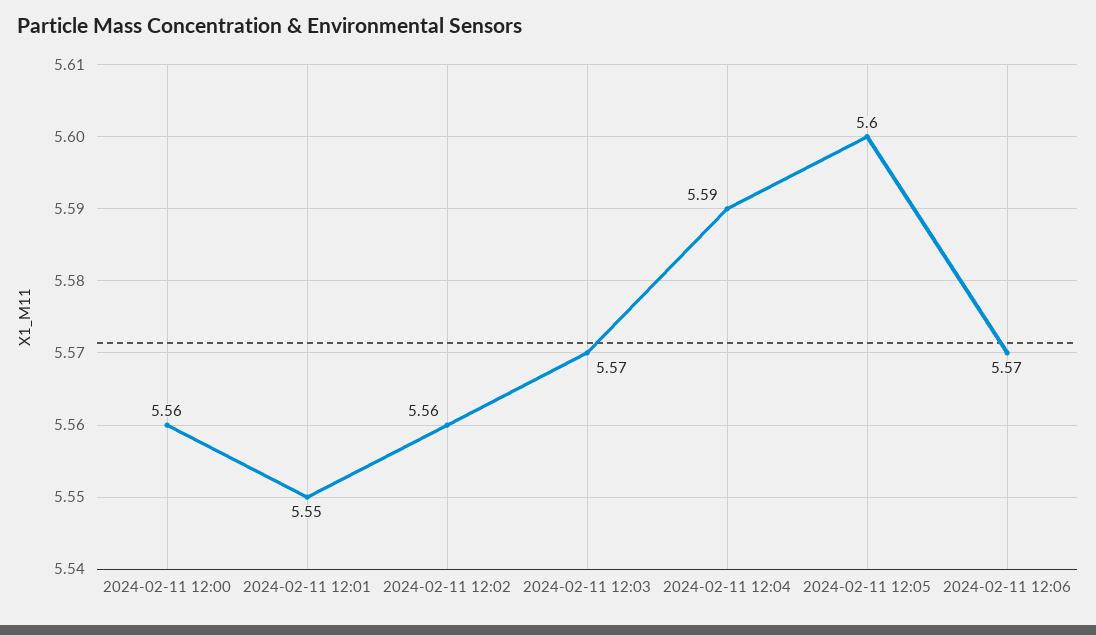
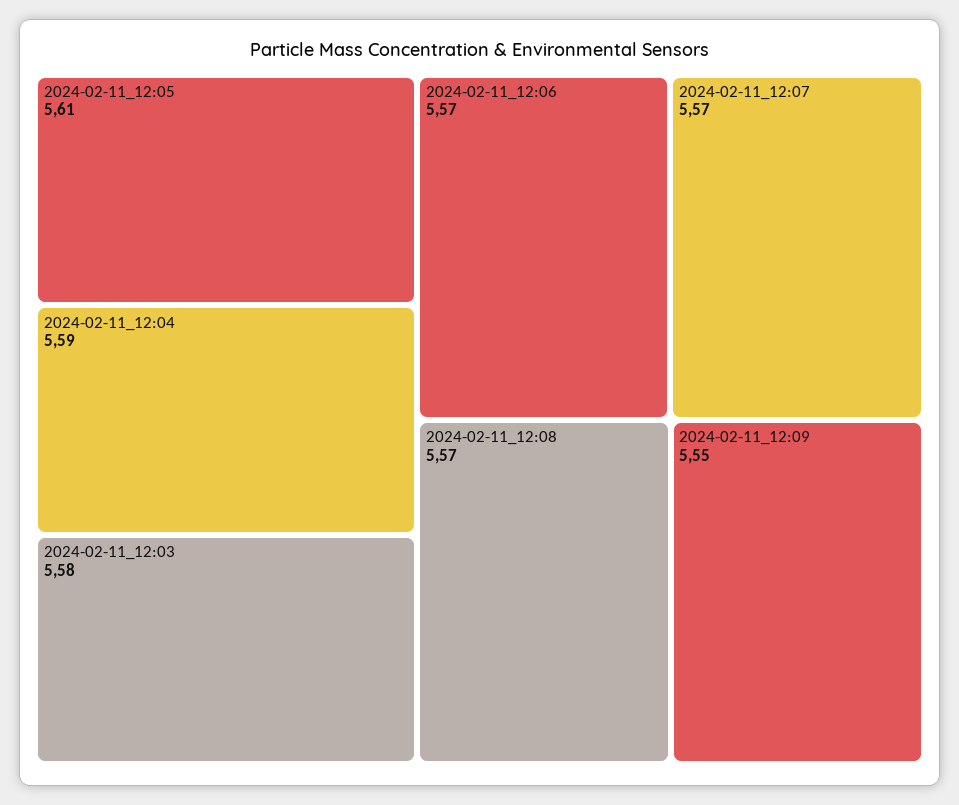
2024-02-11 12:00: 5.56 -> none
2024-02-11 12:01: 5.55 -> none
2024-02-11 12:02: 5.56 -> none
2024-02-11 12:03: 5.57 -> 5.58
2024-02-11 12:05: 5.6 -> 5.61
2024-02-11_12:07: none -> 5.57
2024-02-11_12:08: none -> 5.57
2024-02-11_12:09: none -> 5.55

